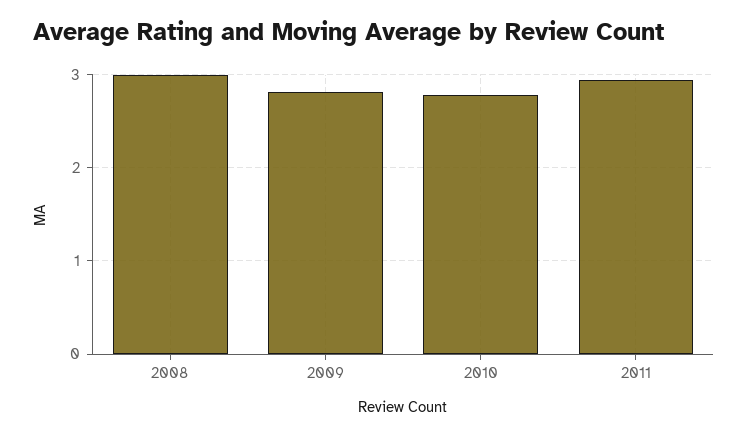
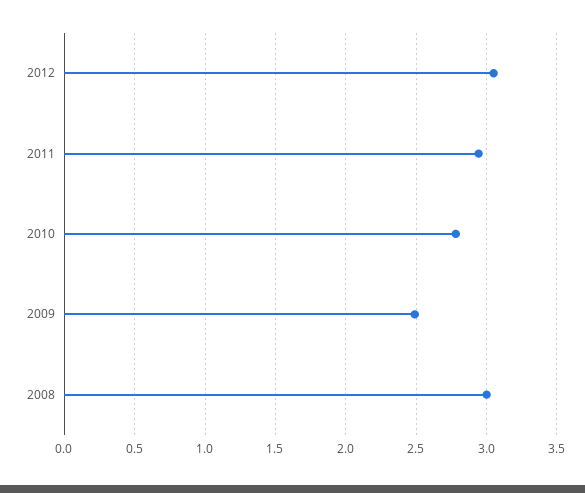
2009: 2.8 -> 2.5
2012: none -> 3.05

